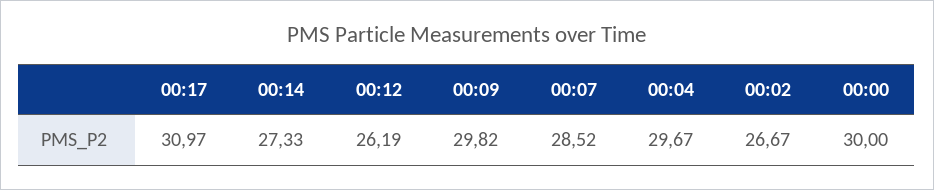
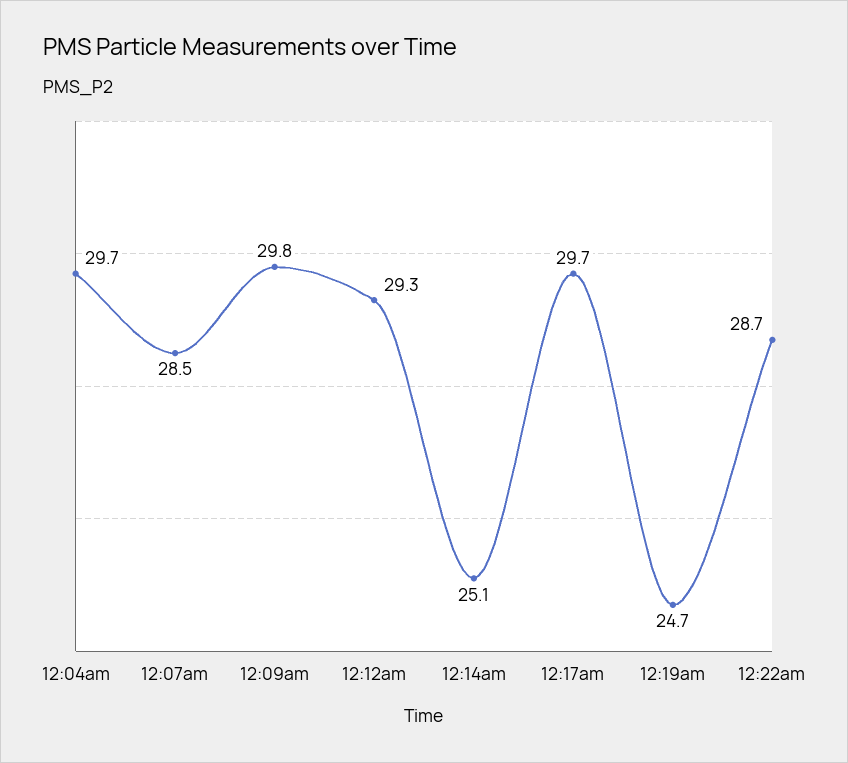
00:17: 30.97 -> 29.7
00:14: 27.33 -> 25.1
00:12: 26.19 -> 29.3
00:02: 26.67 -> none
00:00: 30 -> none
12:19am: none -> 24.7
12:22am: none -> 28.7

